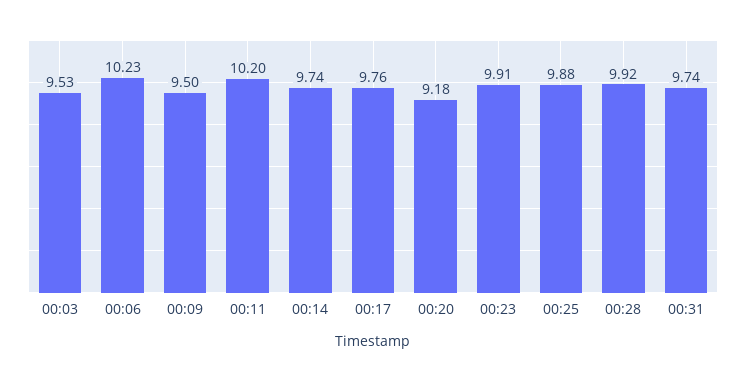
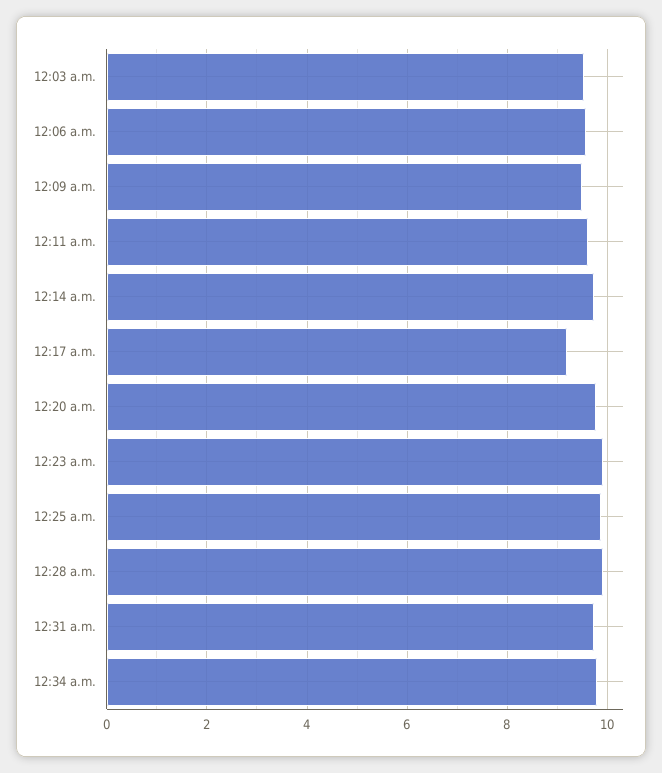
00:06: 10.23 -> 9.6
00:11: 10.2 -> 9.6
00:17: 9.76 -> 9.2
00:20: 9.18 -> 9.8
12:34 a.m.: none -> 9.8

